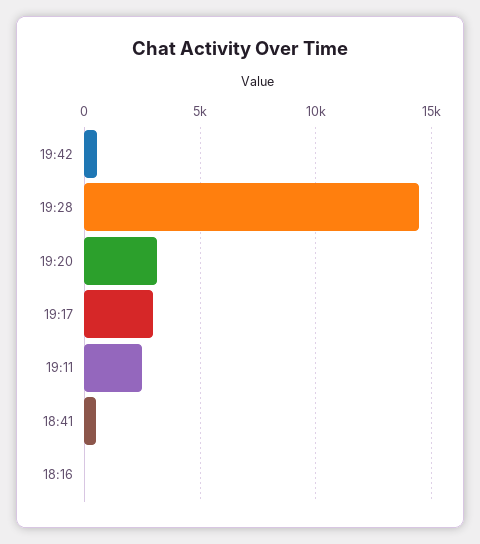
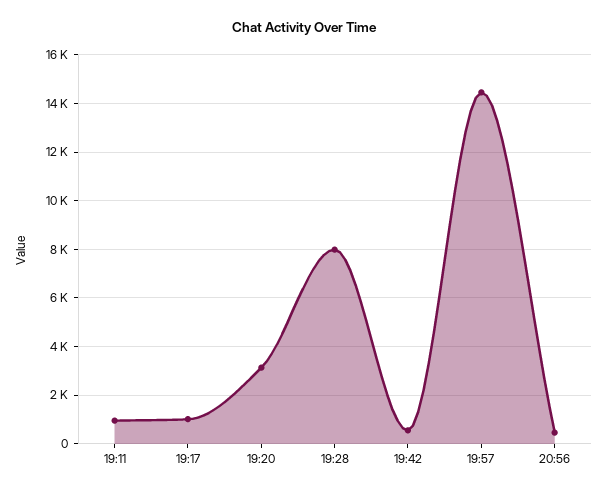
19:28: 14500 -> 8000
19:17: 3000 -> 1000
19:11: 2500 -> 1000
18:41: 500 -> none
18:16: 0 -> none
19:57: none -> 14500
20:56: none -> 500

